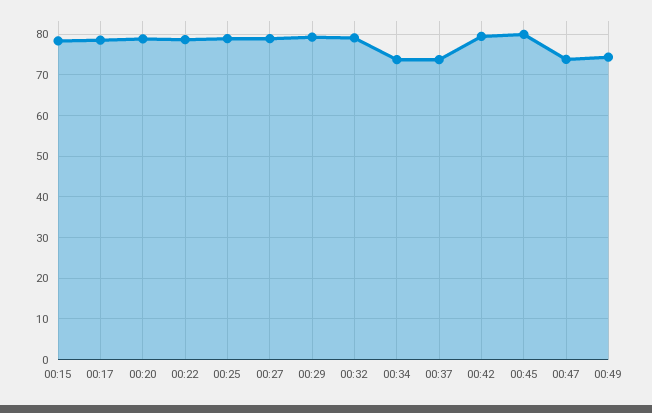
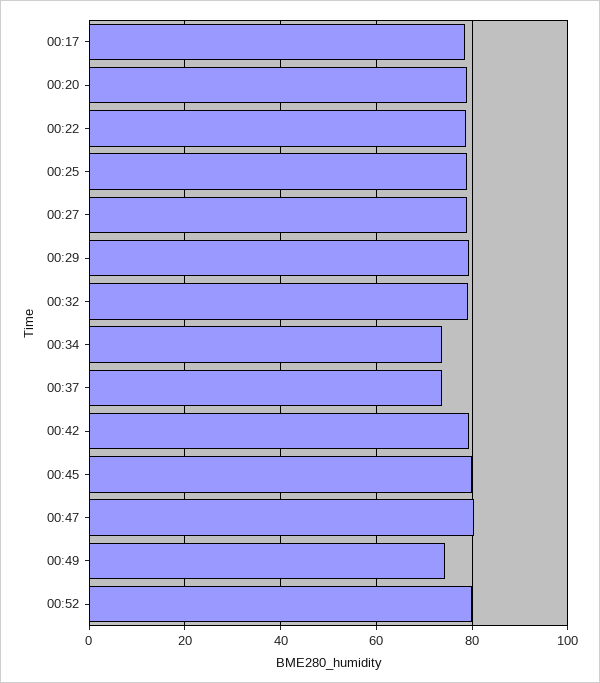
00:15: 78 -> none
00:47: 74 -> 80
00:52: none -> 80

